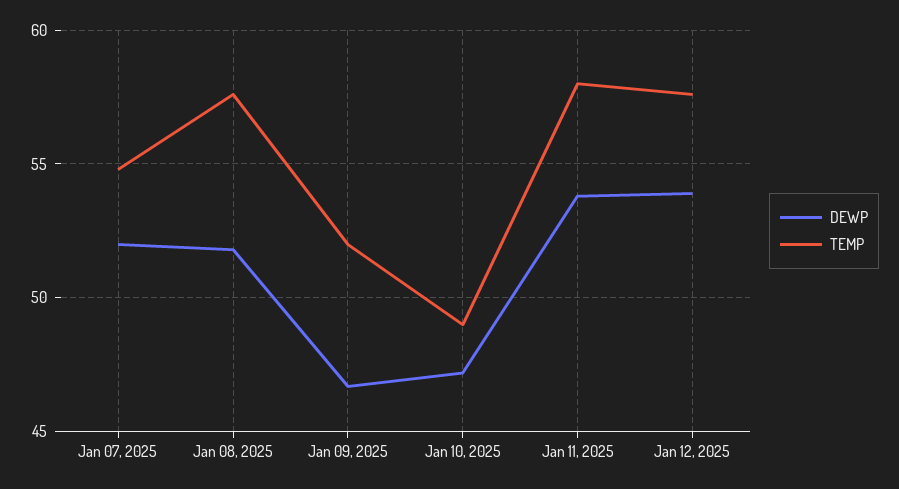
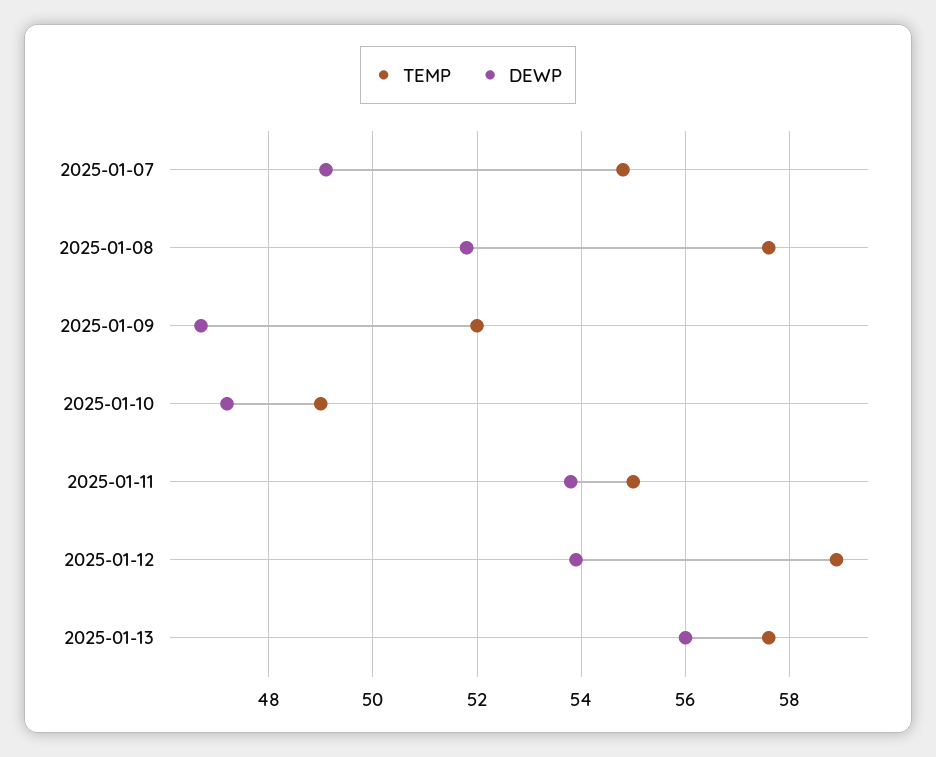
DEWP, Jan 07, 2025: 52 -> 49
TEMP, Jan 11, 2025: 58 -> 55
TEMP, Jan 12, 2025: 57.5 -> 59
TEMP, 2025-01-13: none -> 57.5
DEWP, 2025-01-13: none -> 56

